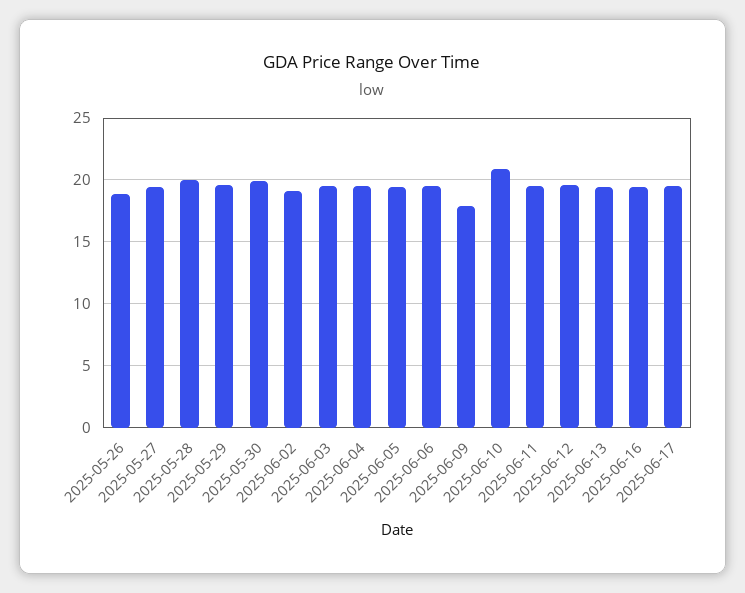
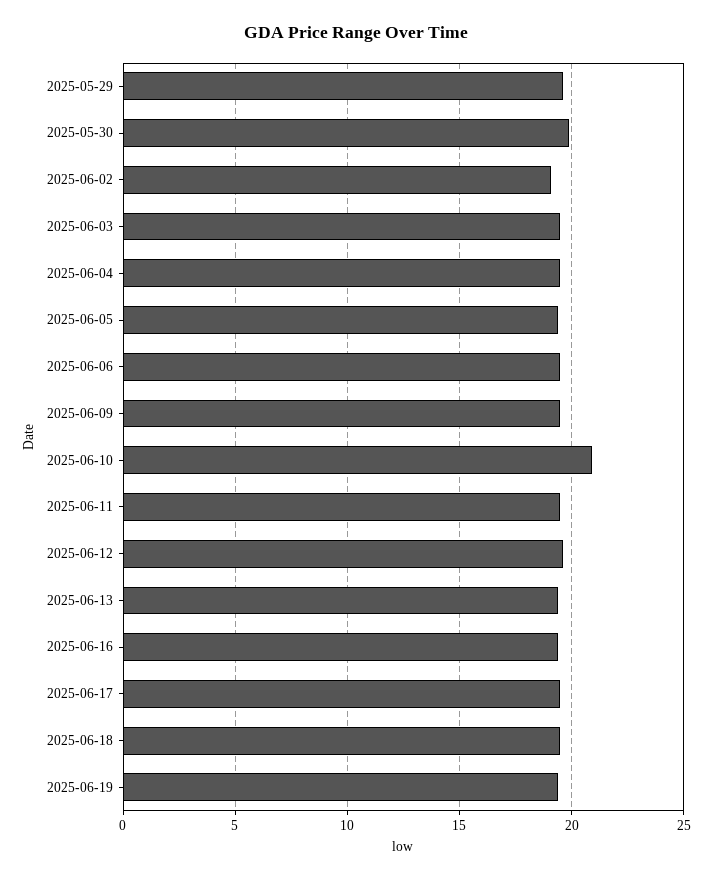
2025-05-26: 19 -> none
2025-05-27: 19.5 -> none
2025-05-28: 20 -> none
2025-06-09: 18 -> 19.5
2025-06-18: none -> 19.5
2025-06-19: none -> 19.5

